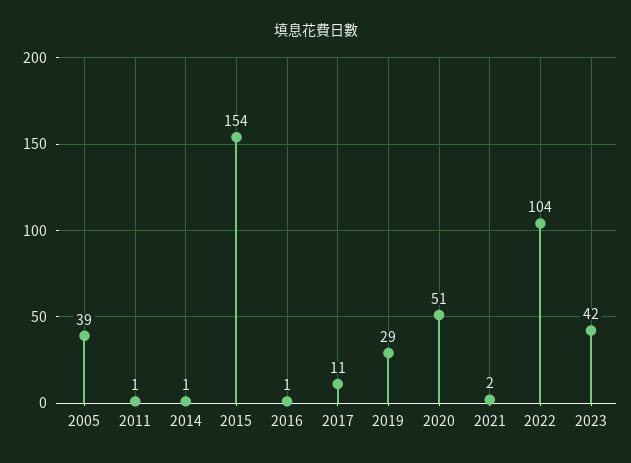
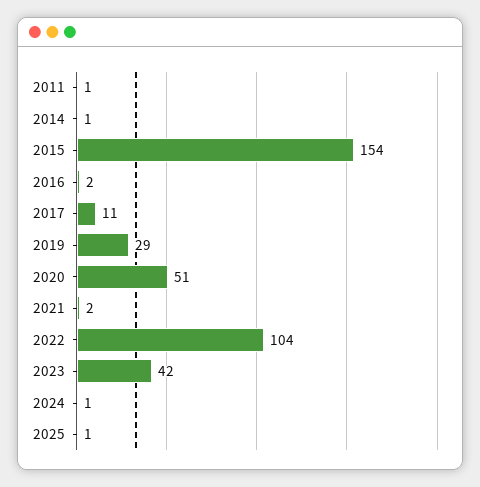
2005: 39 -> none
2016: 1 -> 2
2024: none -> 1
2025: none -> 1

